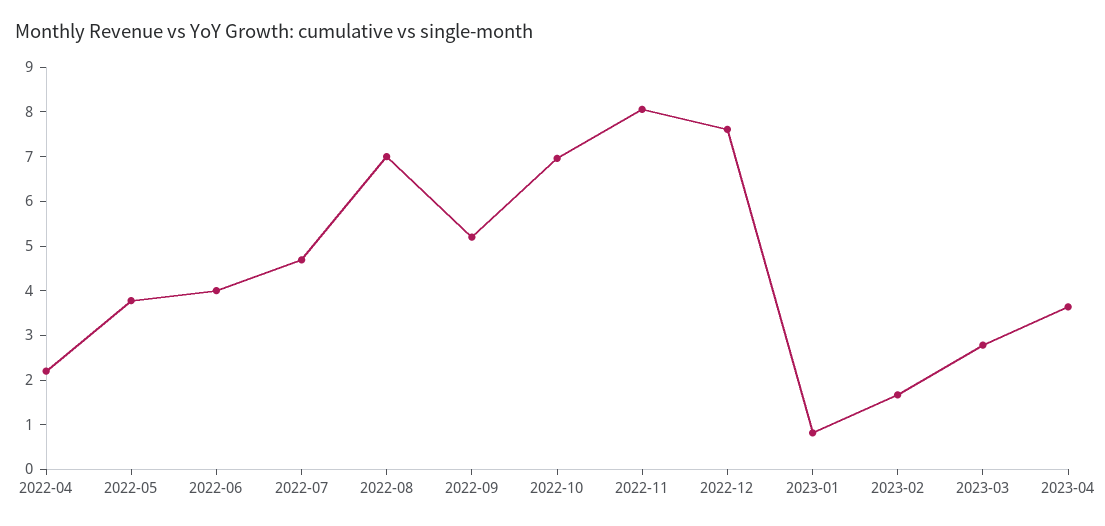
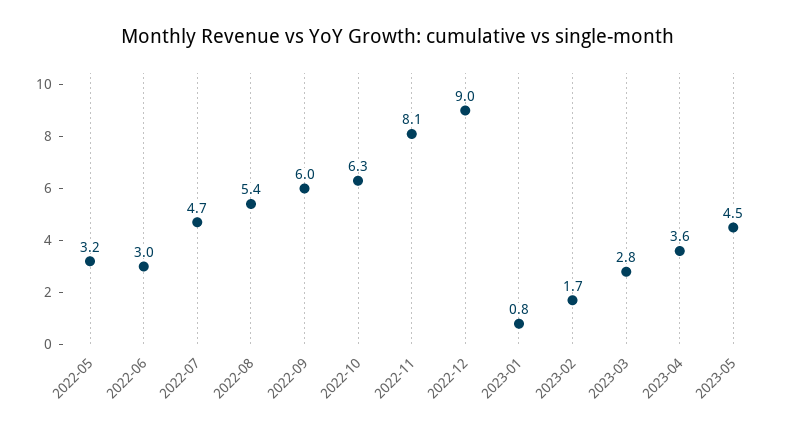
2022-04: 2.2 -> none
2022-05: 3.8 -> 3.2
2022-06: 4 -> 3
2022-08: 7 -> 5.4
2022-09: 5.2 -> 6
2022-10: 7 -> 6.3
2022-12: 7.6 -> 9
2023-05: none -> 4.5

